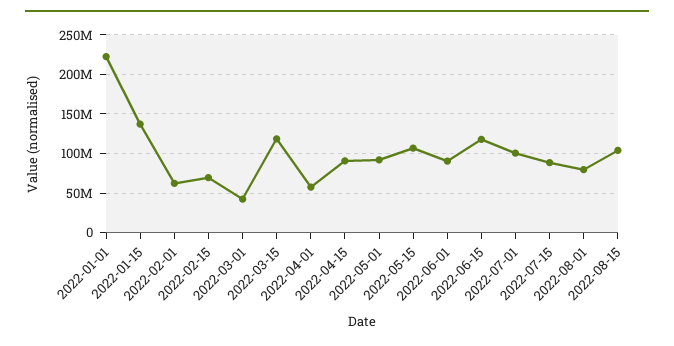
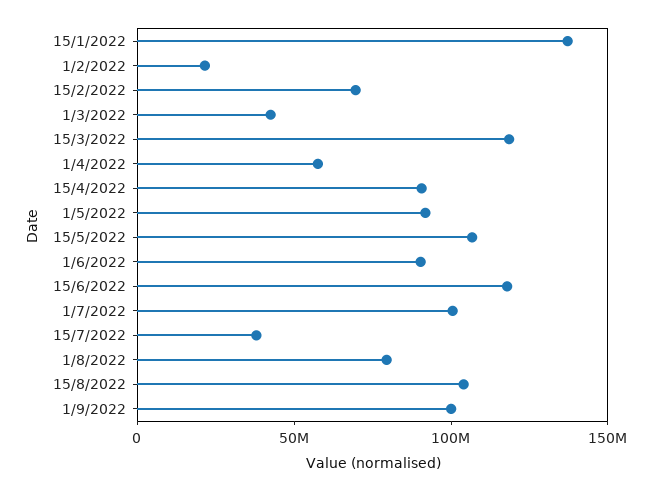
2022-01-01: 220000000 -> none
2022-02-01: 60000000 -> 20000000
2022-07-15: 90000000 -> 40000000
1/9/2022: none -> 100000000

